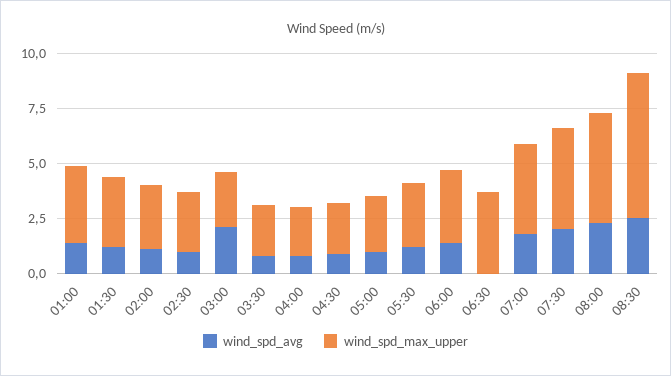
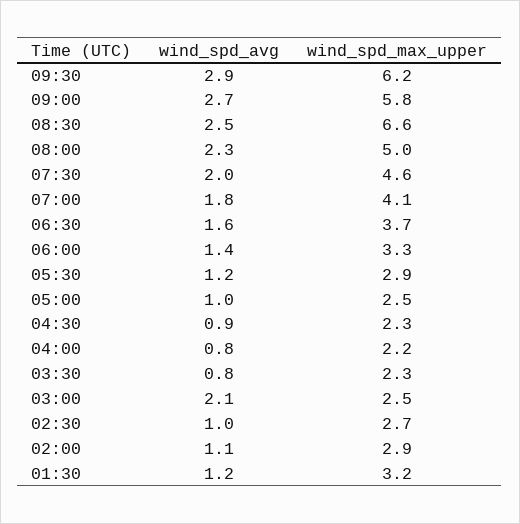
wind_spd_avg, 01:00: 1.5 -> none
wind_spd_max_upper, 01:00: 3.5 -> none
wind_spd_avg, 06:30: 0 -> 1.6
wind_spd_avg, 09:30: none -> 2.9
wind_spd_max_upper, 09:30: none -> 6.2
wind_spd_avg, 09:00: none -> 2.7
wind_spd_max_upper, 09:00: none -> 5.8

